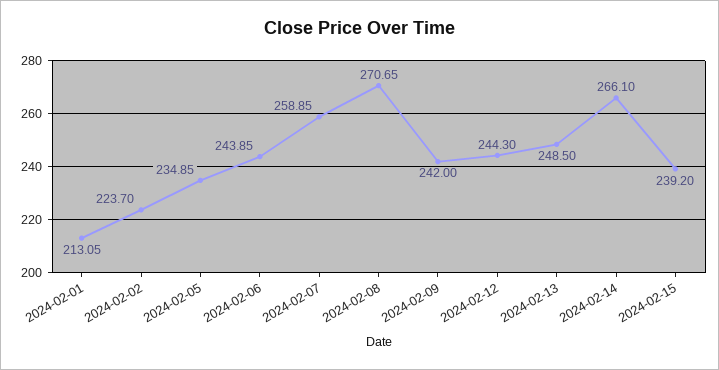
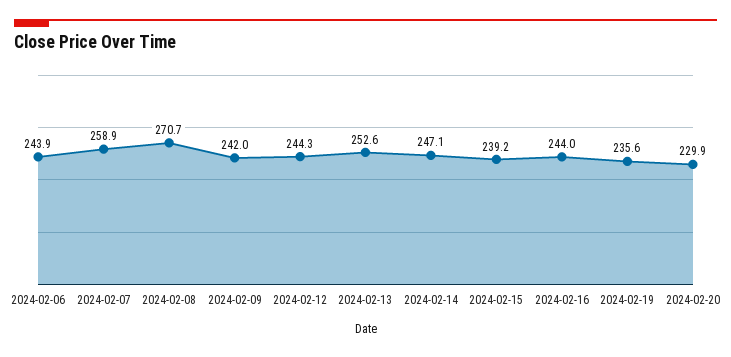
2024-02-01: 213.05 -> none
2024-02-02: 223.7 -> none
2024-02-05: 234.85 -> none
2024-02-13: 248.5 -> 252.6
2024-02-14: 266.1 -> 247.1
2024-02-16: none -> 244
2024-02-19: none -> 235.6
2024-02-20: none -> 229.9

